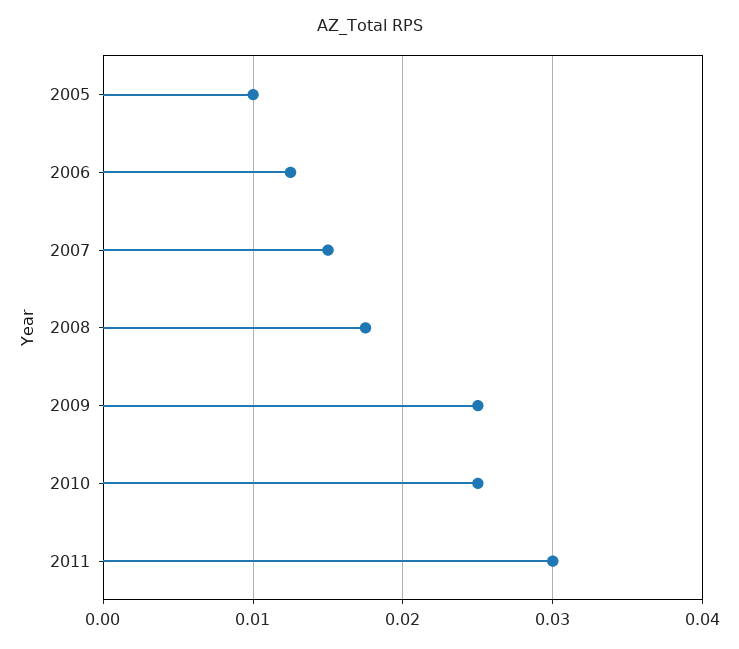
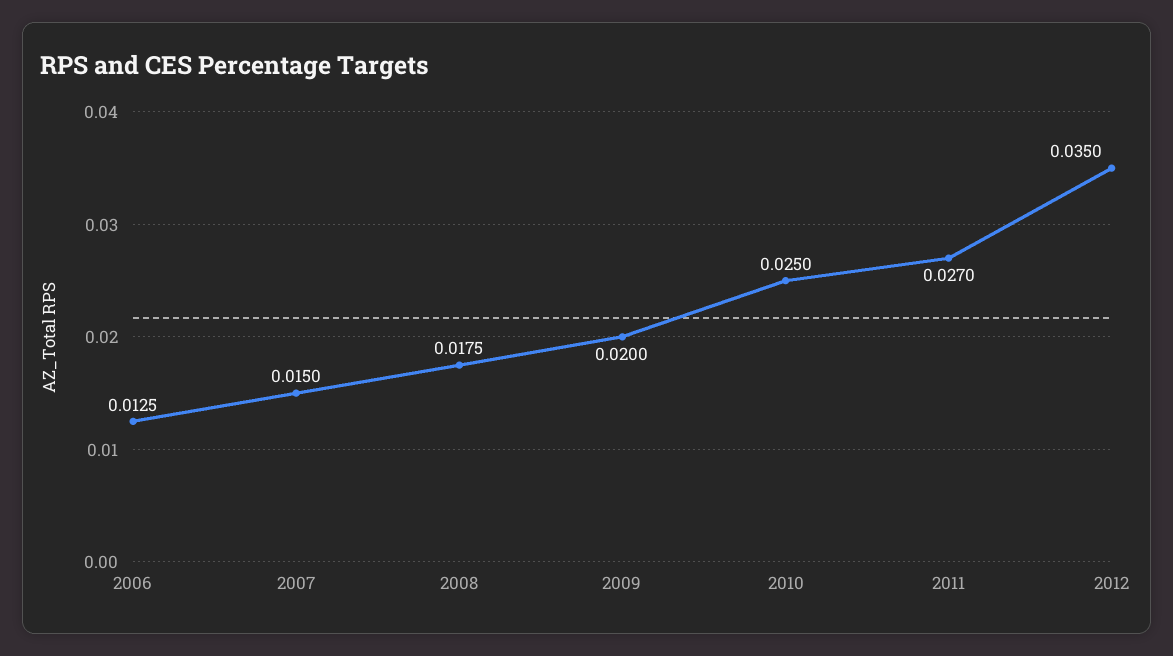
2005: 0.01 -> none
2009: 0.025 -> 0.02
2011: 0.03 -> 0.027
2012: none -> 0.035

